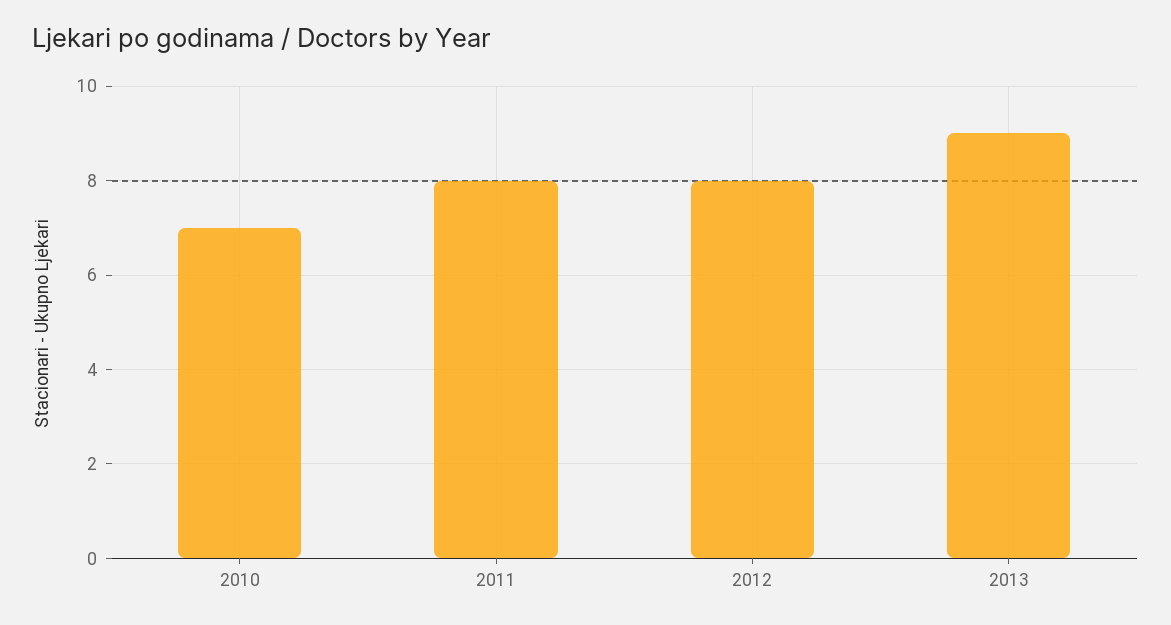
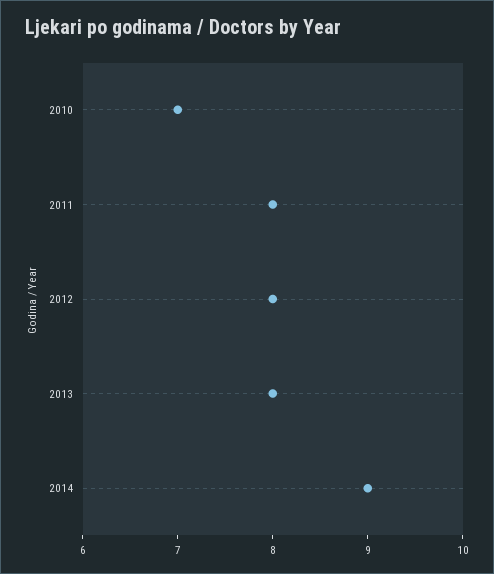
2013: 9 -> 8
2014: none -> 9

